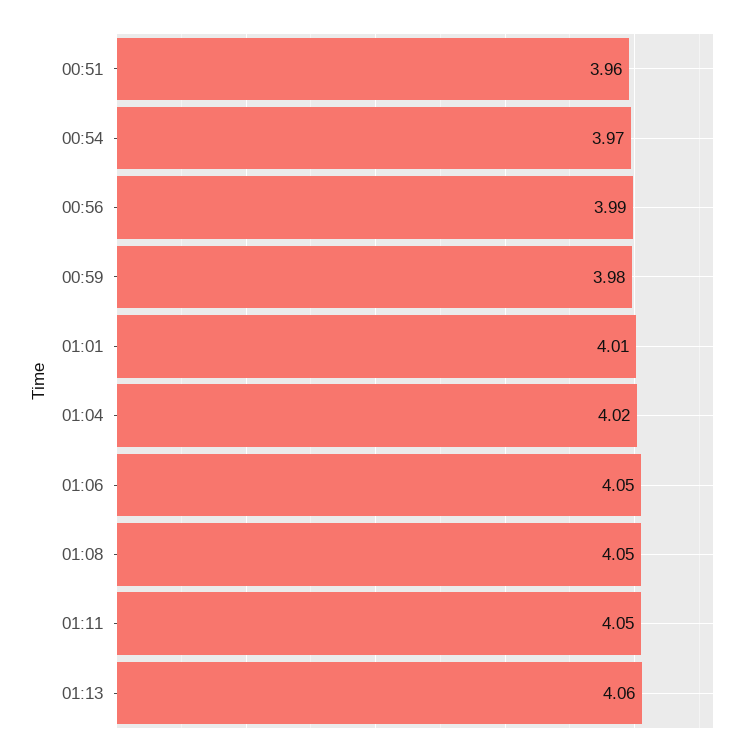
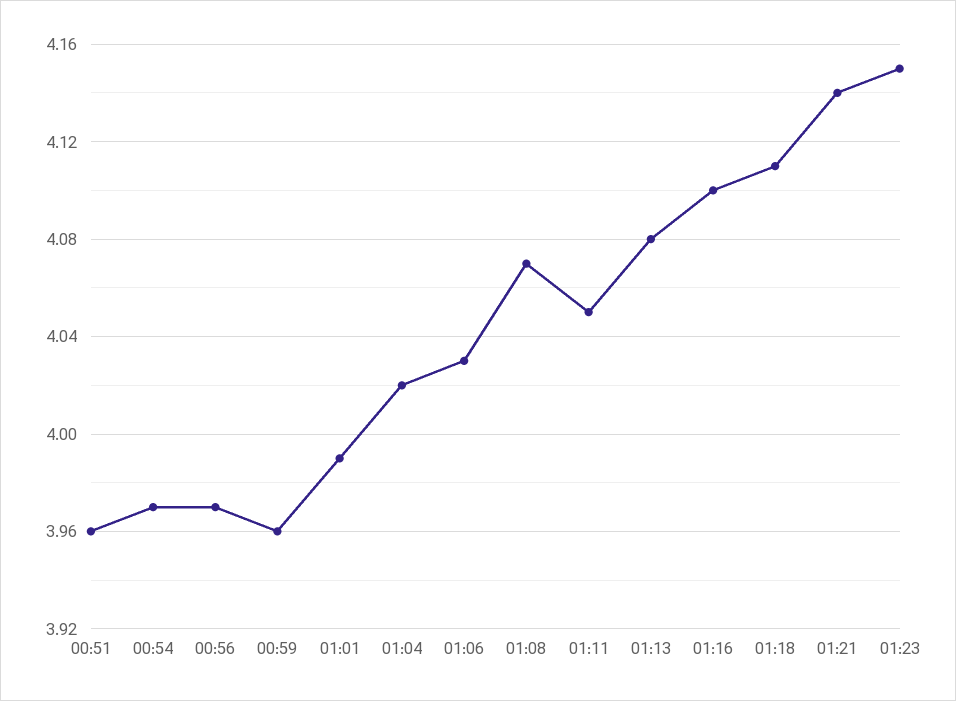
00:56: 3.99 -> 3.97
00:59: 3.98 -> 3.96
01:01: 4.01 -> 3.99
01:06: 4.05 -> 4.03
01:08: 4.05 -> 4.07
01:13: 4.06 -> 4.08
01:16: none -> 4.1
01:18: none -> 4.11
01:21: none -> 4.14
01:23: none -> 4.15

